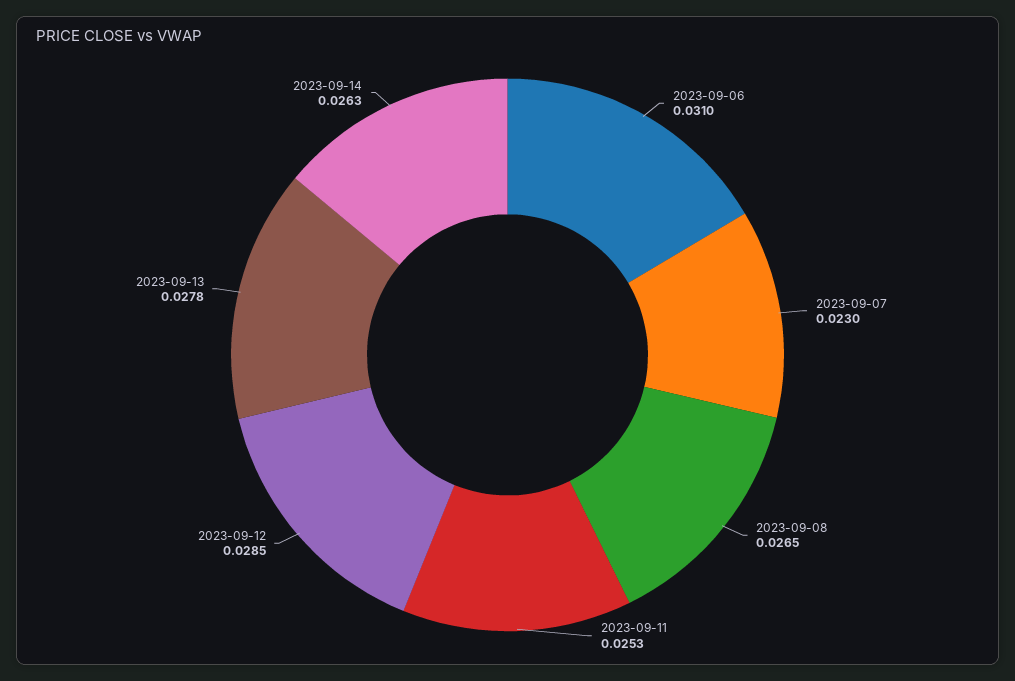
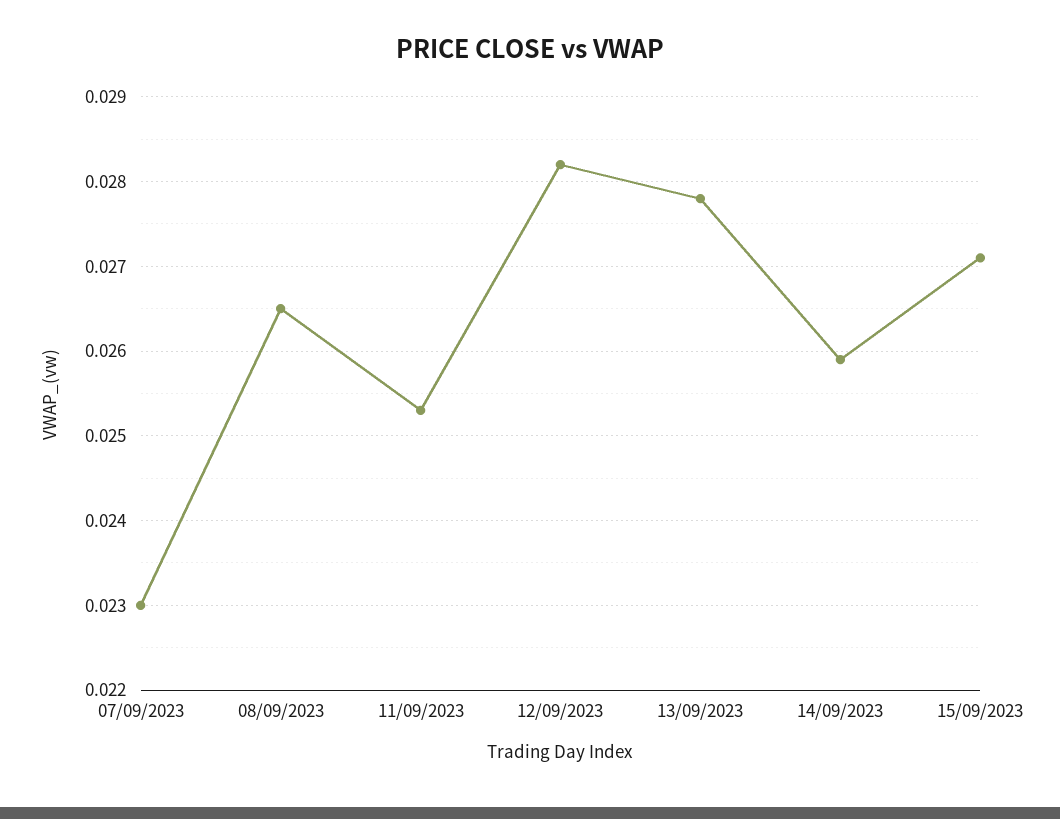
2023-09-06: 0.031 -> none
2023-09-12: 0.0285 -> 0.0282
2023-09-14: 0.0263 -> 0.0259
15/09/2023: none -> 0.0271

